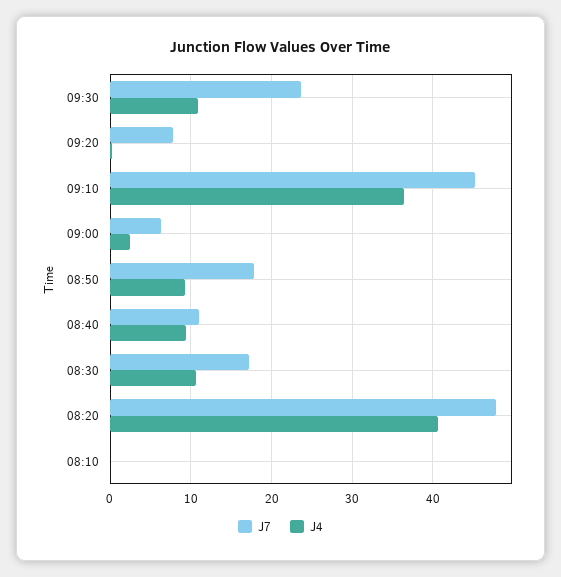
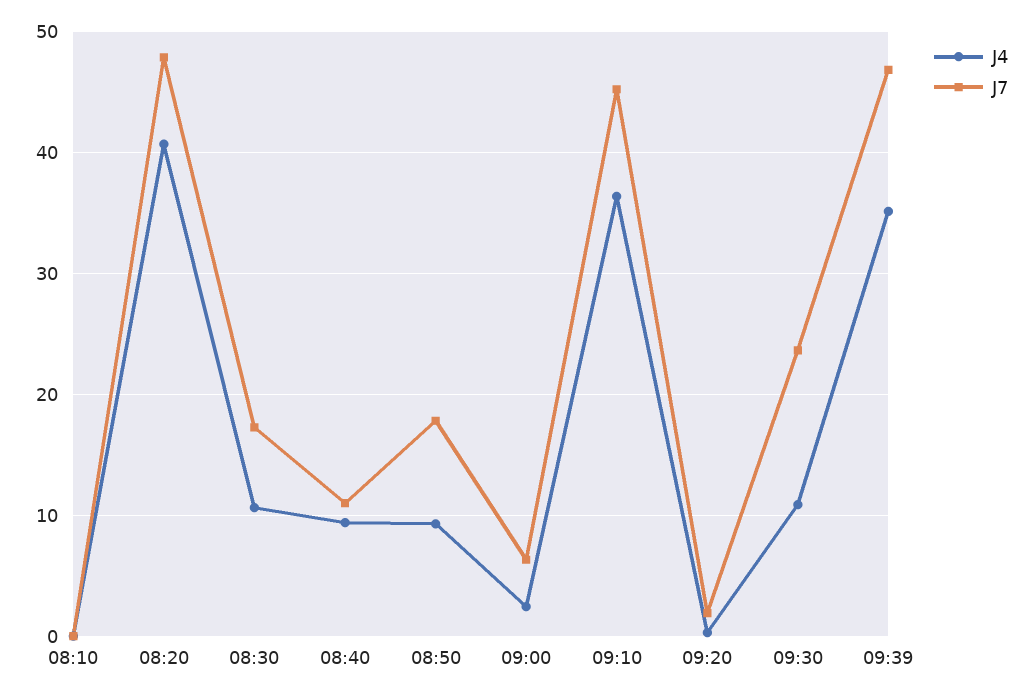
J7, 09:20: 8 -> 2
J4, 09:39: none -> 35
J7, 09:39: none -> 47

